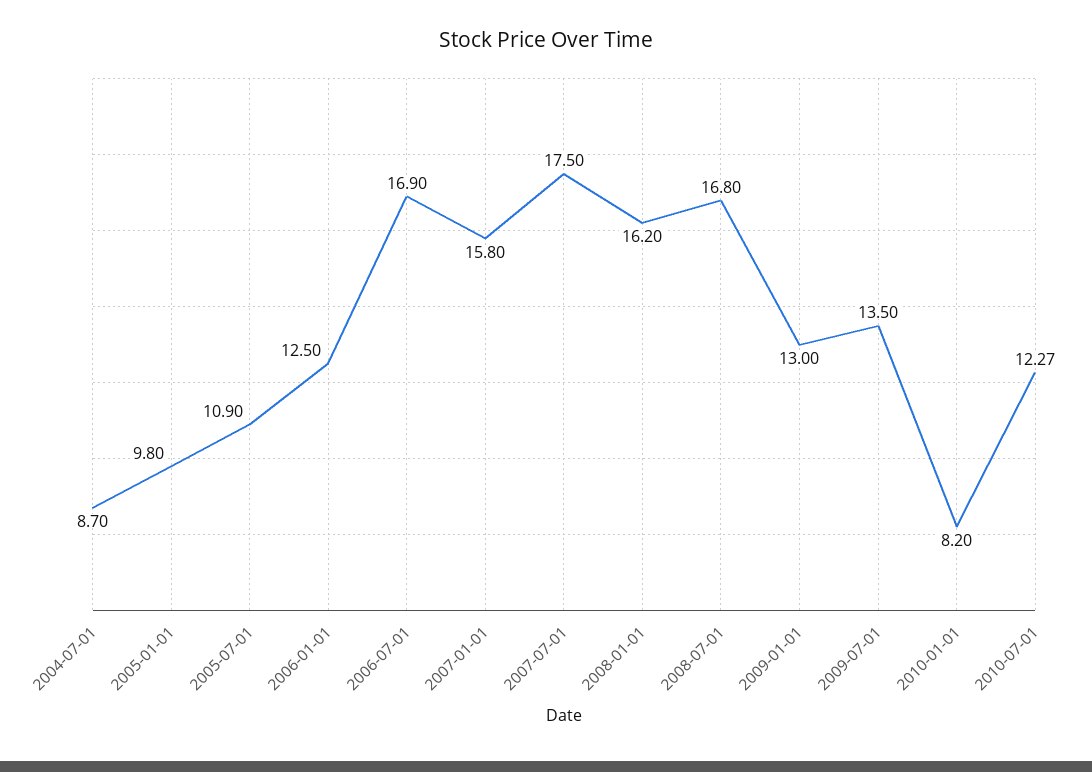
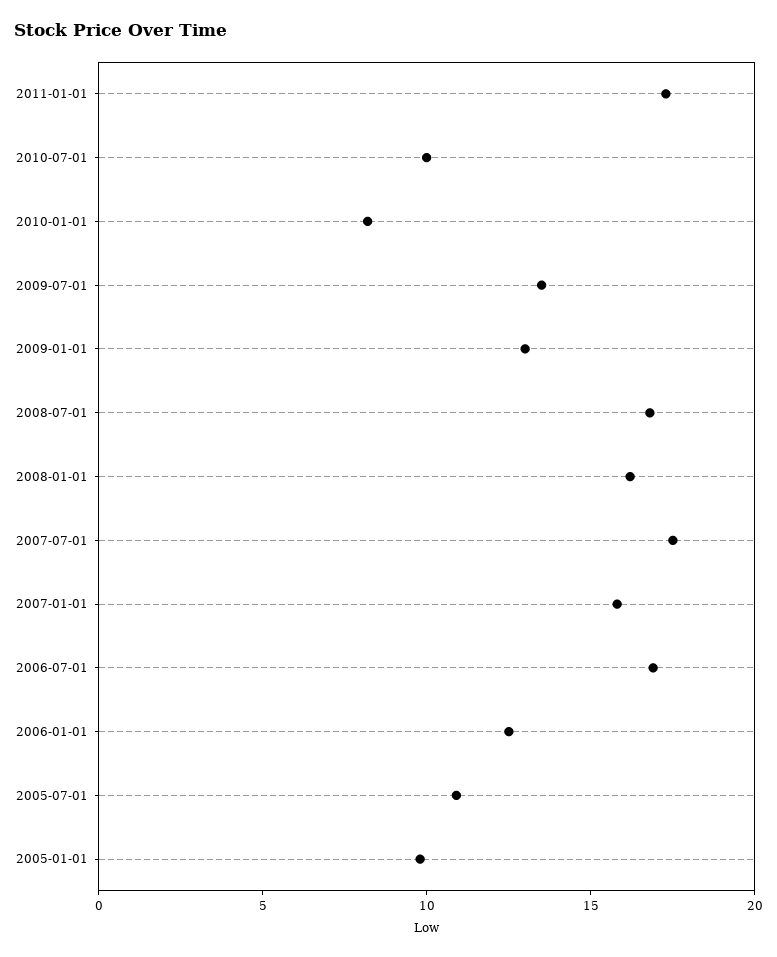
2004-07-01: 8.7 -> none
2010-07-01: 12.27 -> 10
2011-01-01: none -> 17

